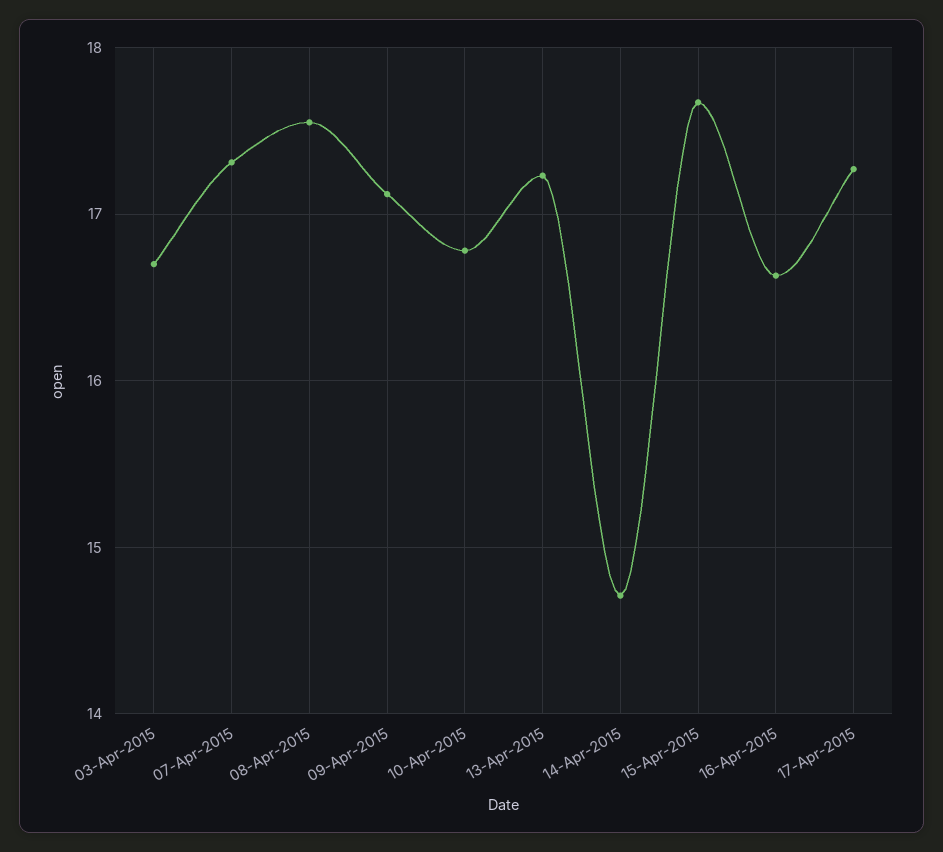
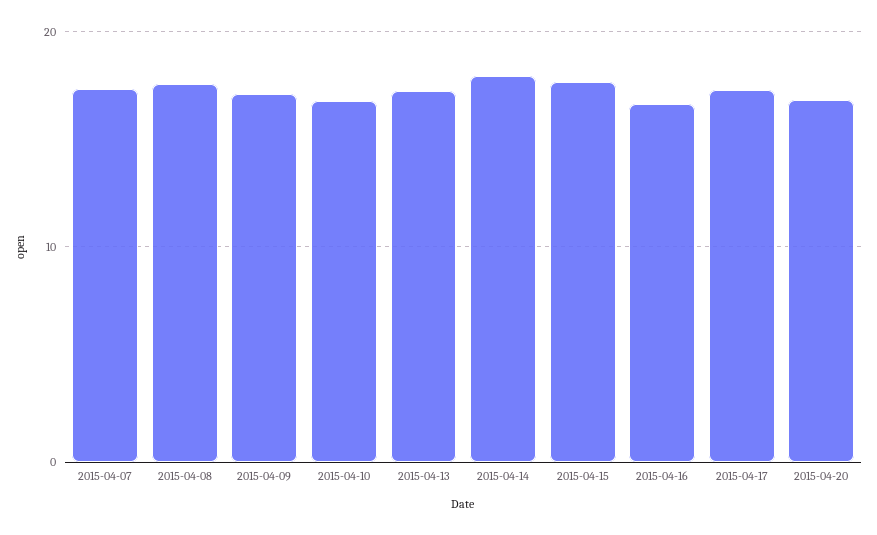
03-Apr-2015: 16.7 -> none
14-Apr-2015: 14.7 -> 18
2015-04-20: none -> 17

